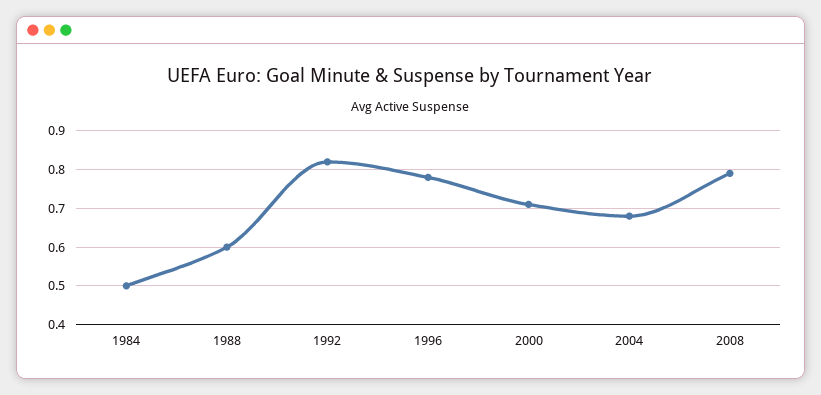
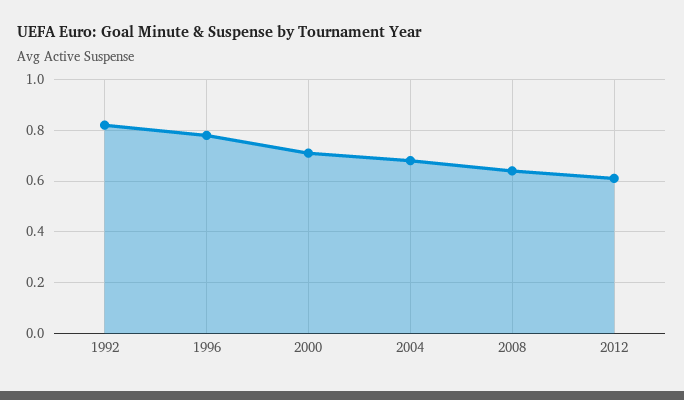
1984: 0.5 -> none
1988: 0.6 -> none
2008: 0.8 -> 0.65
2012: none -> 0.6

